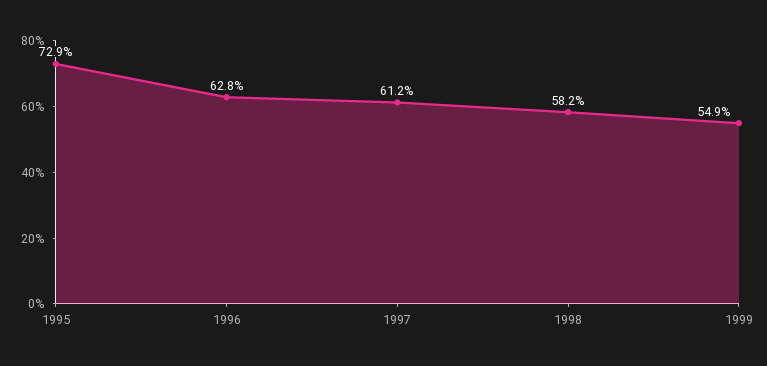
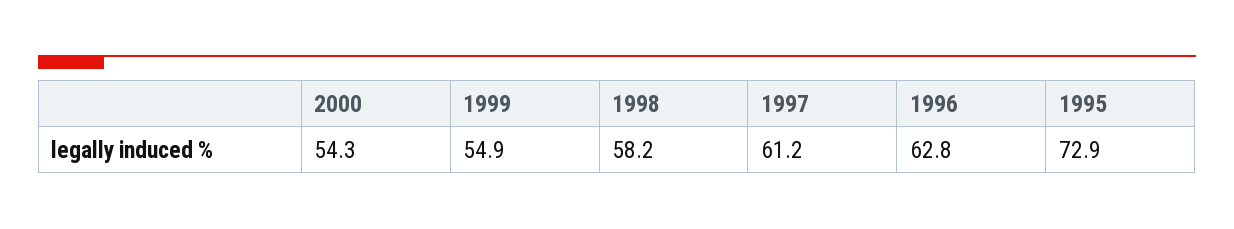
2000: none -> 54.3

